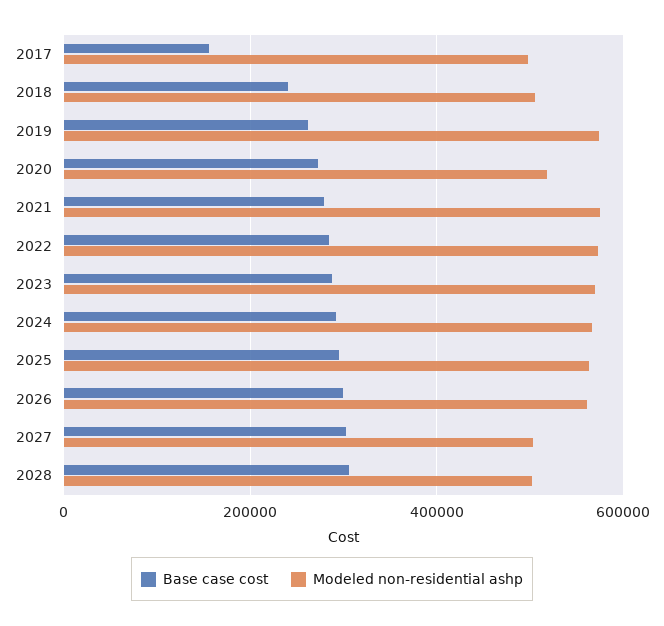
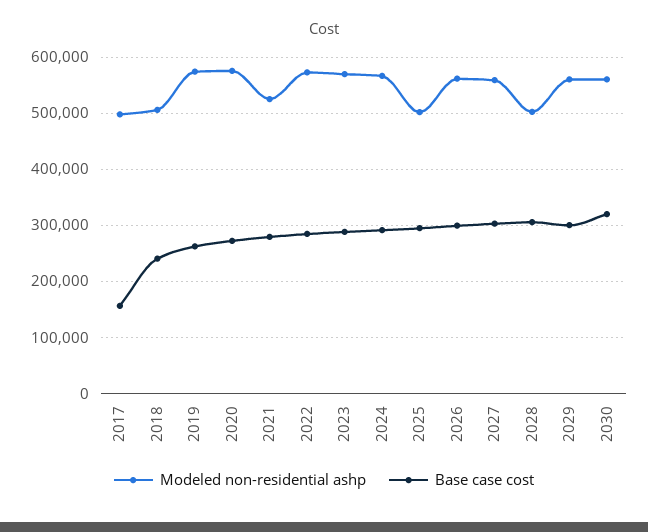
Modeled non-residential ashp, 2020: 520000 -> 580000
Modeled non-residential ashp, 2021: 580000 -> 520000
Modeled non-residential ashp, 2025: 560000 -> 500000
Modeled non-residential ashp, 2027: 500000 -> 560000
Modeled non-residential ashp, 2029: none -> 560000
Base case cost, 2029: none -> 300000
Modeled non-residential ashp, 2030: none -> 560000
Base case cost, 2030: none -> 320000

